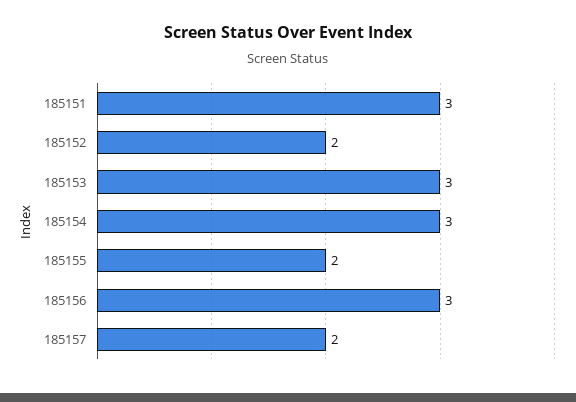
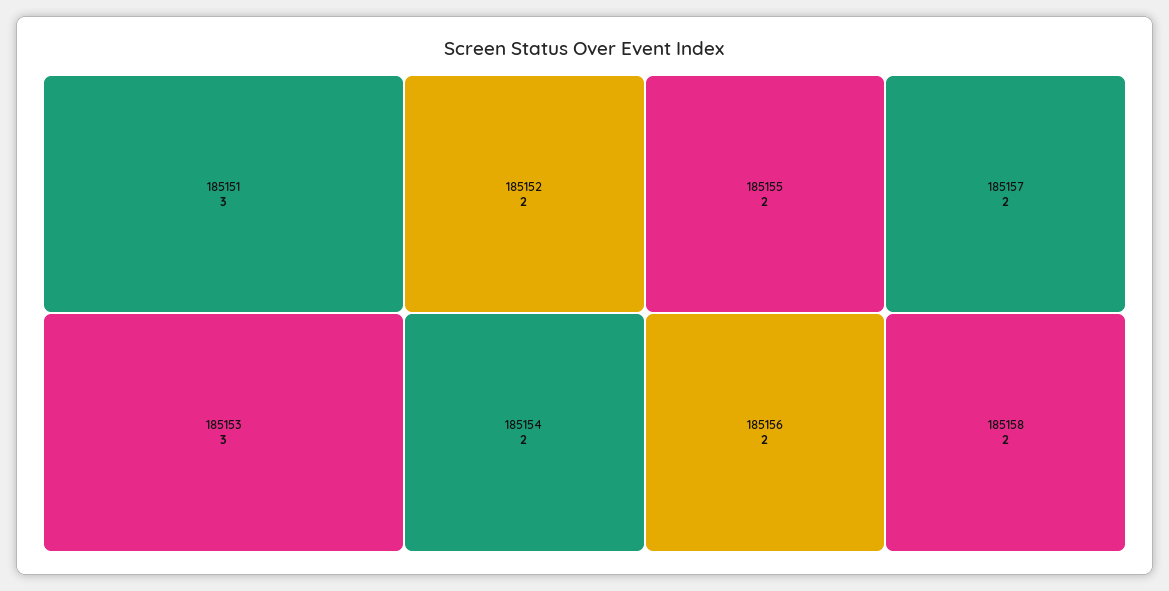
185154: 3 -> 2
185156: 3 -> 2
185158: none -> 2

